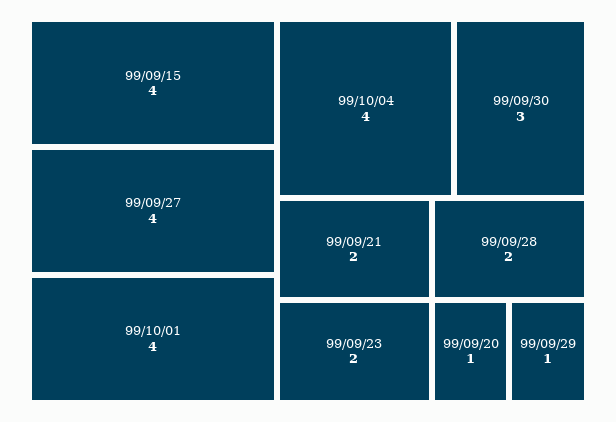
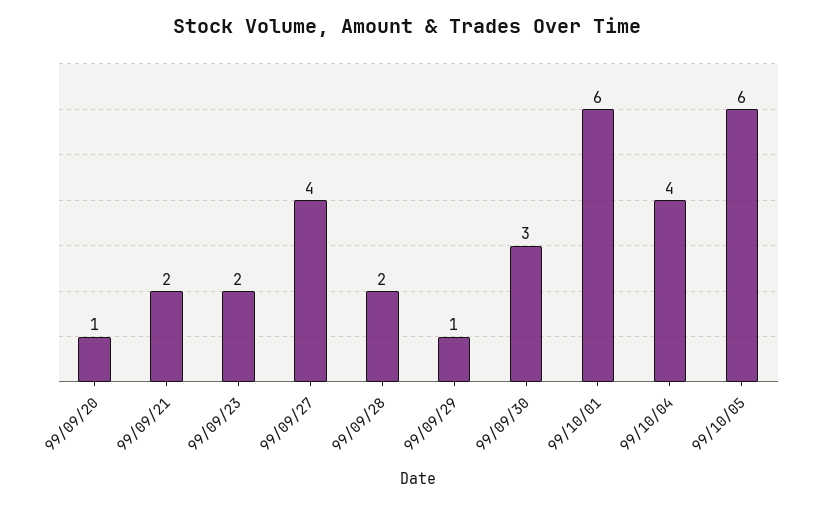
99/09/15: 4 -> none
99/10/01: 4 -> 6
99/10/05: none -> 6

